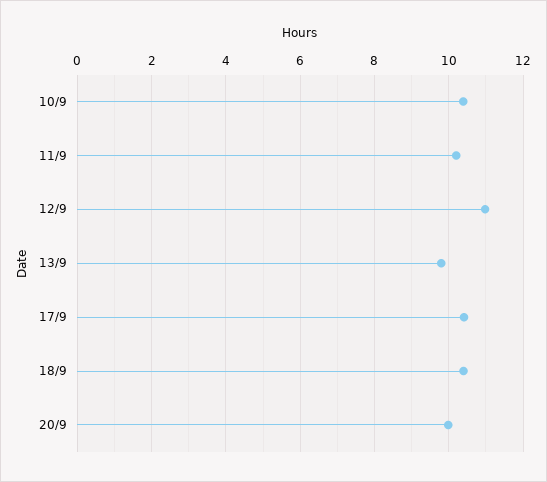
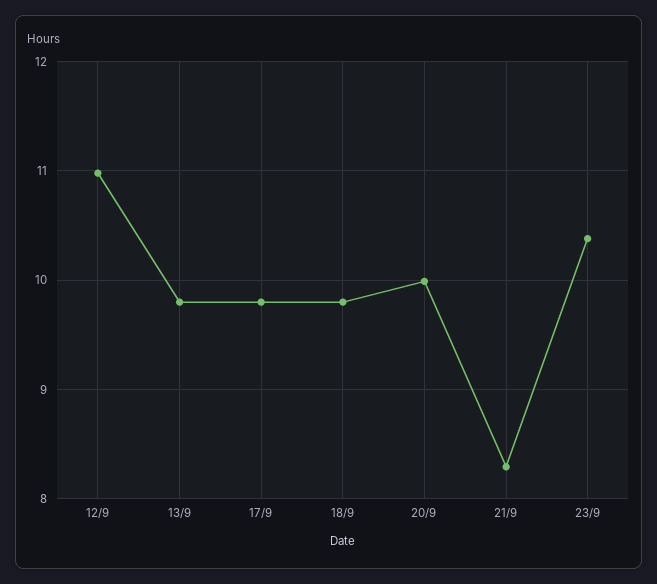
10/9: 10.4 -> none
11/9: 10.2 -> none
17/9: 10.4 -> 9.8
18/9: 10.4 -> 9.8
21/9: none -> 8.3
23/9: none -> 10.4

